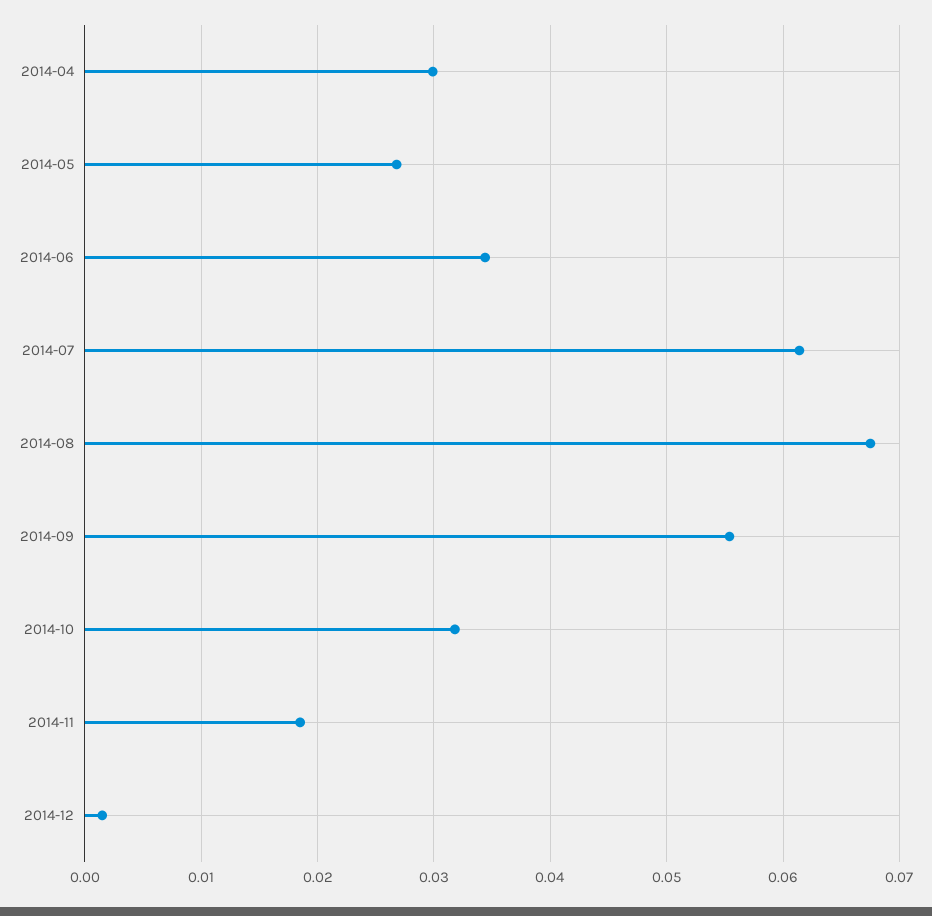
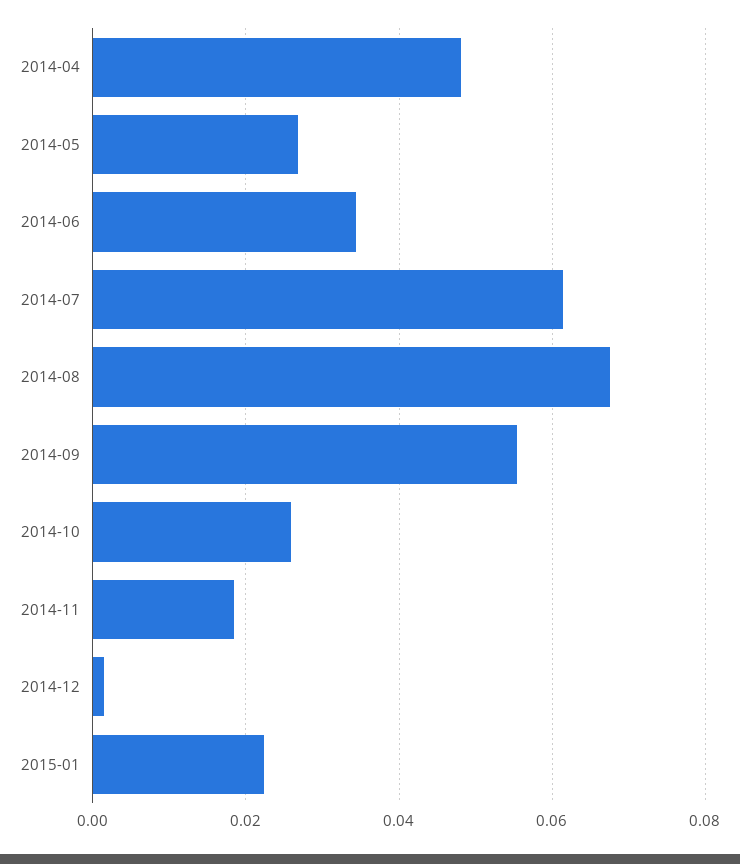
2014-04: 0.03 -> 0.048
2014-10: 0.032 -> 0.026
2015-01: none -> 0.022

